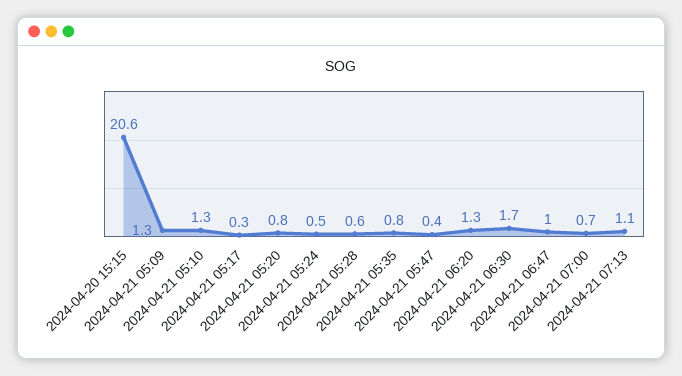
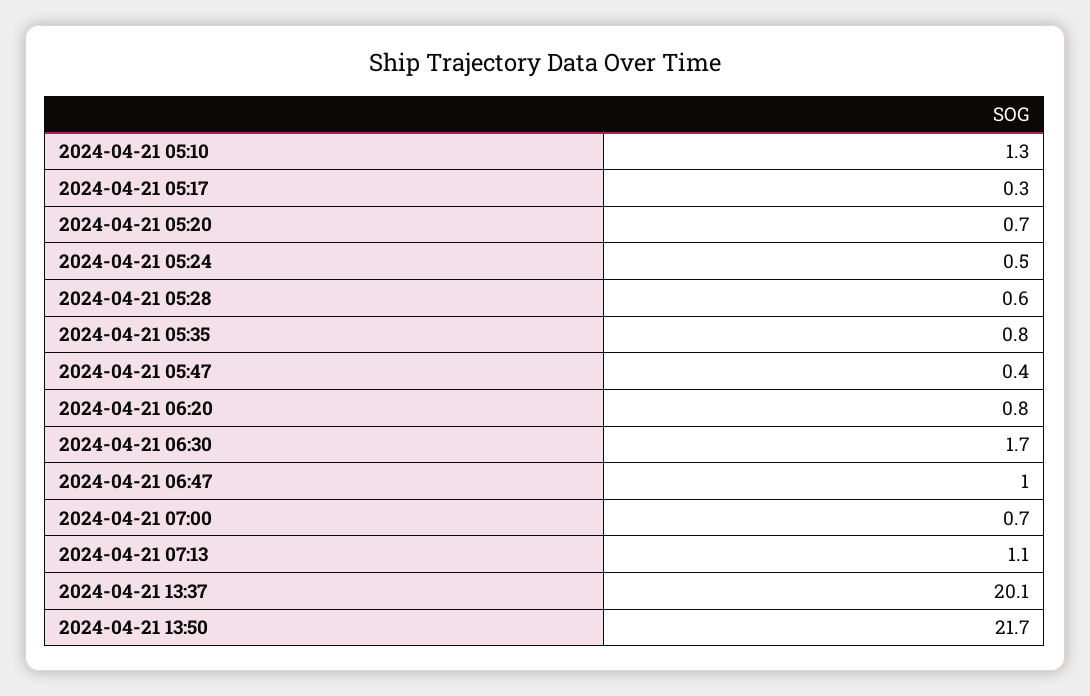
2024-04-20 15:15: 20.6 -> none
2024-04-21 05:09: 1.3 -> none
2024-04-21 05:20: 0.8 -> 0.7
2024-04-21 06:20: 1.3 -> 0.8
2024-04-21 13:37: none -> 20.1
2024-04-21 13:50: none -> 21.7

